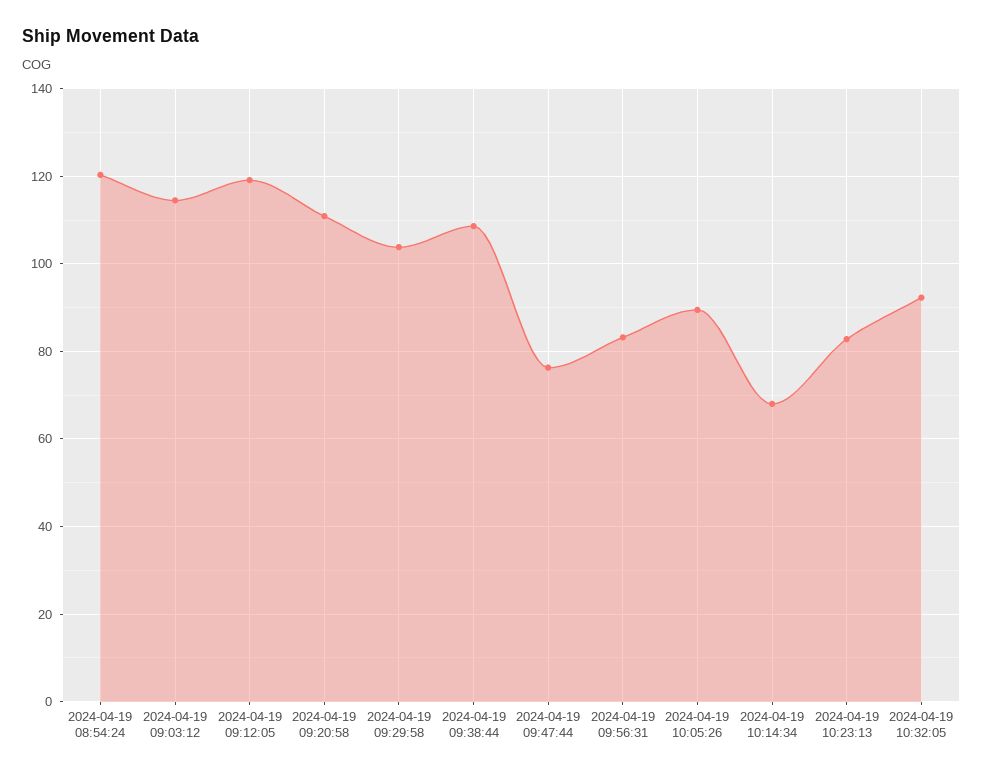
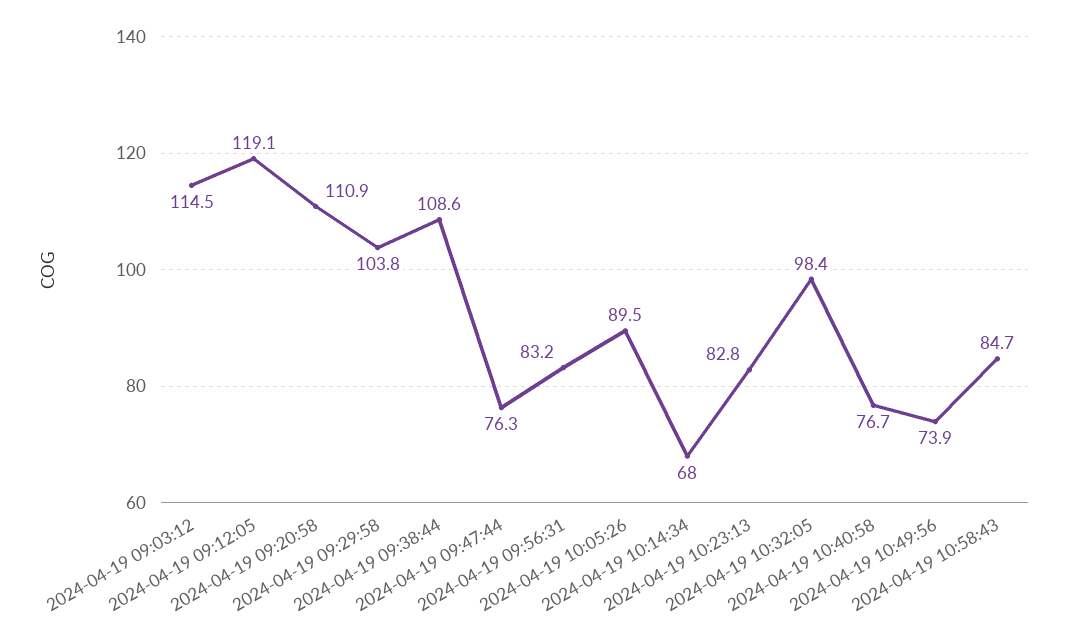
2024-04-19 08:54:24: 120 -> none
2024-04-19 10:32:05: 92 -> 98.4
2024-04-19 10:40:58: none -> 76.7
2024-04-19 10:49:56: none -> 73.9
2024-04-19 10:58:43: none -> 84.7

